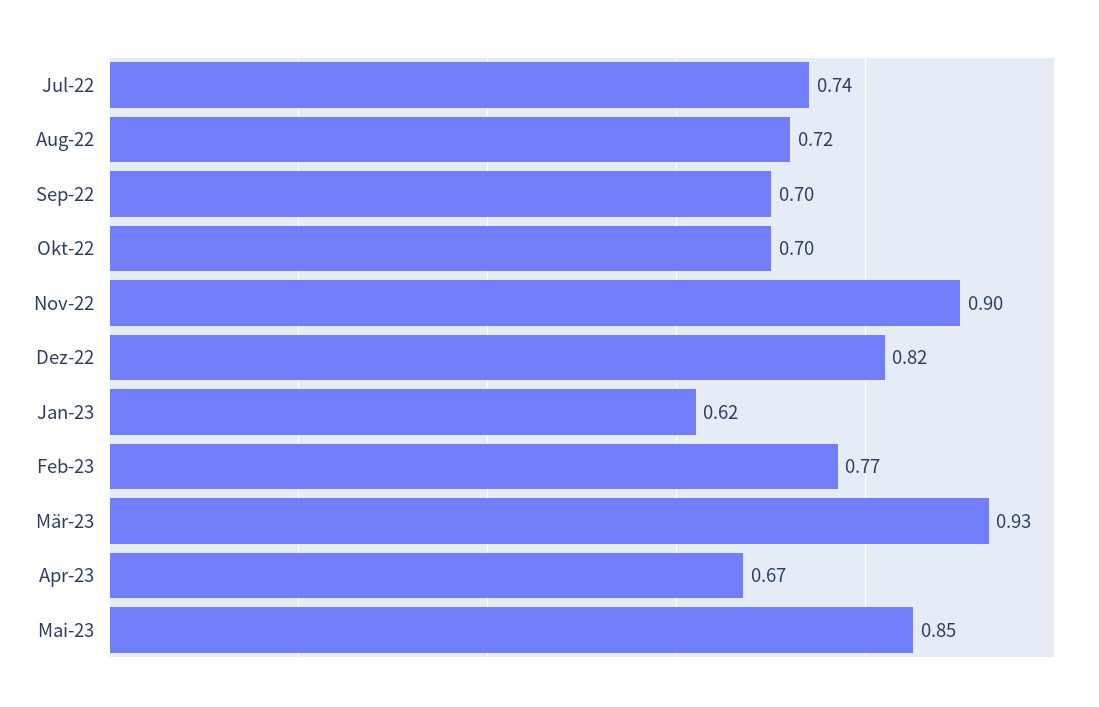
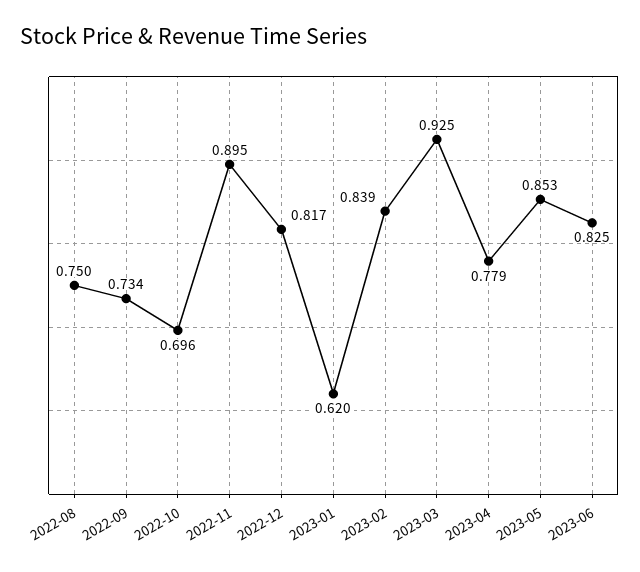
Jul-22: 0.74 -> none
Aug-22: 0.72 -> 0.75
Sep-22: 0.7 -> 0.734
Feb-23: 0.77 -> 0.839
Apr-23: 0.67 -> 0.779
2023-06: none -> 0.825

